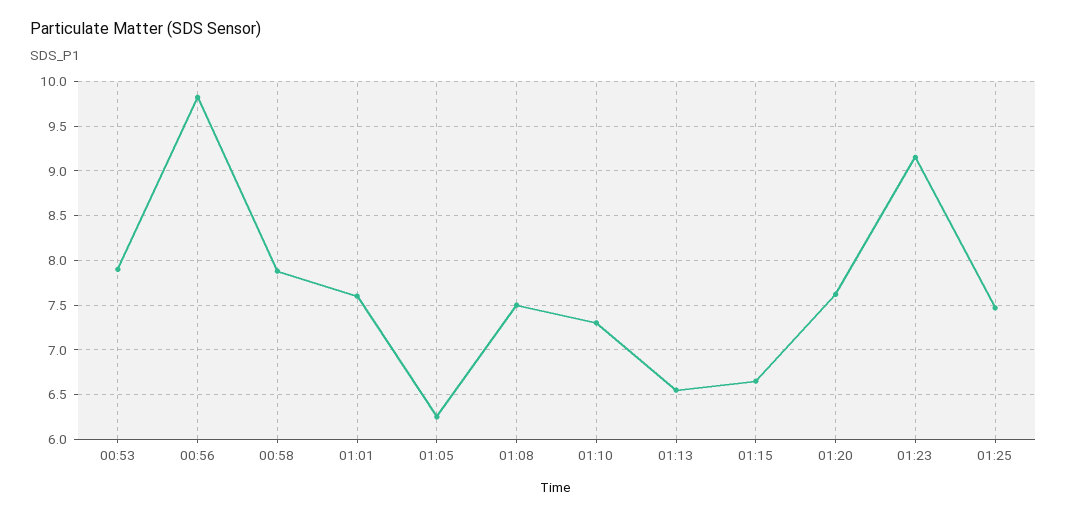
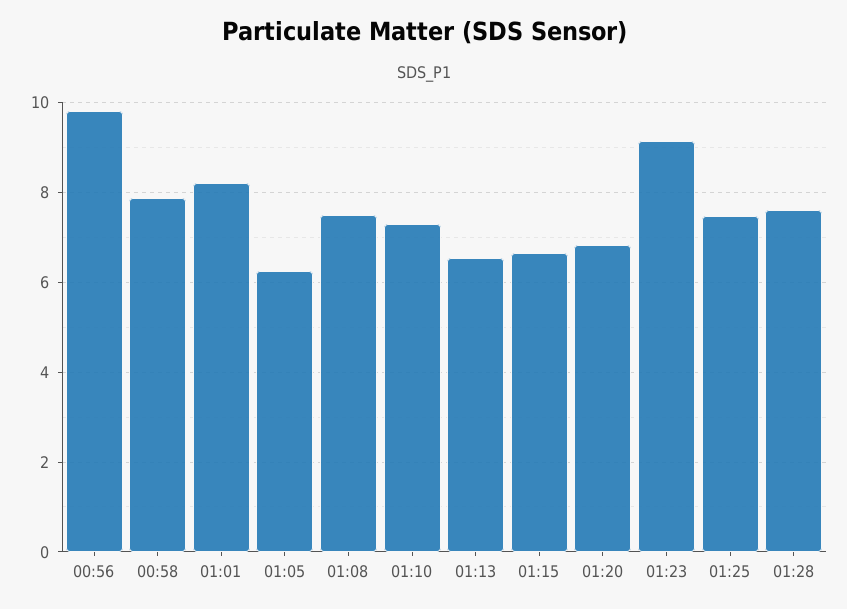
00:53: 7.9 -> none
01:01: 7.6 -> 8.2
01:20: 7.6 -> 6.8
01:28: none -> 7.6

